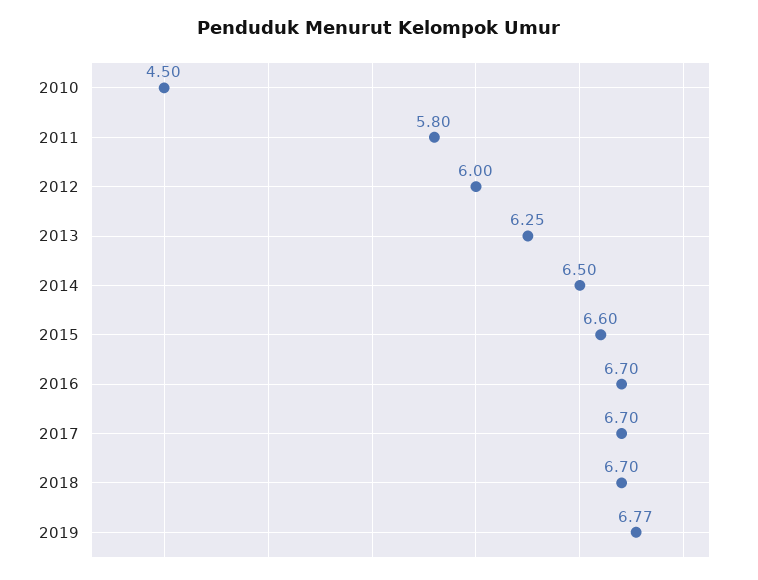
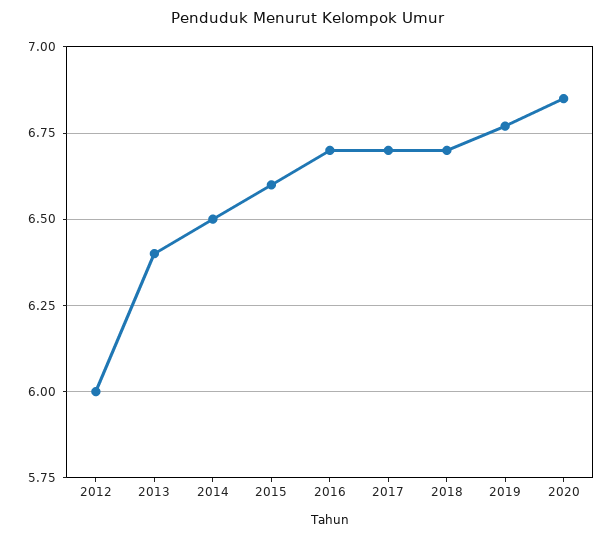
2010: 4.5 -> none
2011: 5.8 -> none
2013: 6.25 -> 6.4
2020: none -> 6.85

